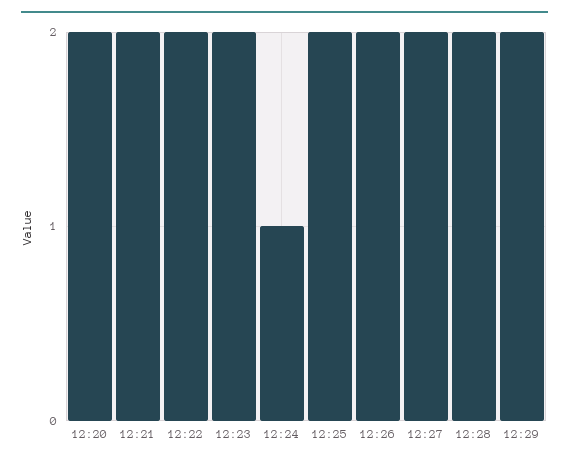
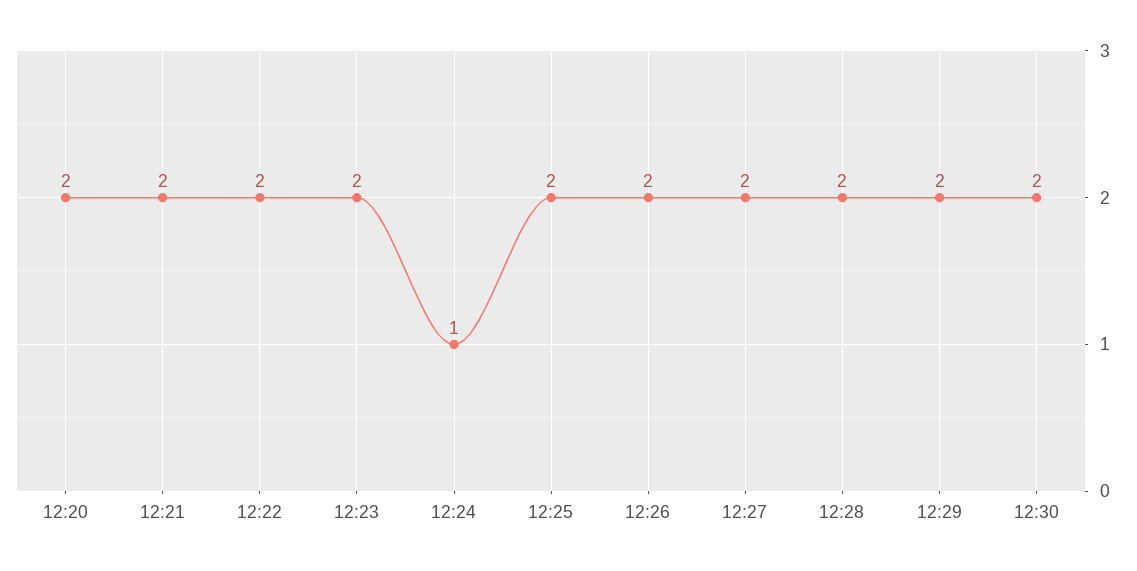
12:30: none -> 2

